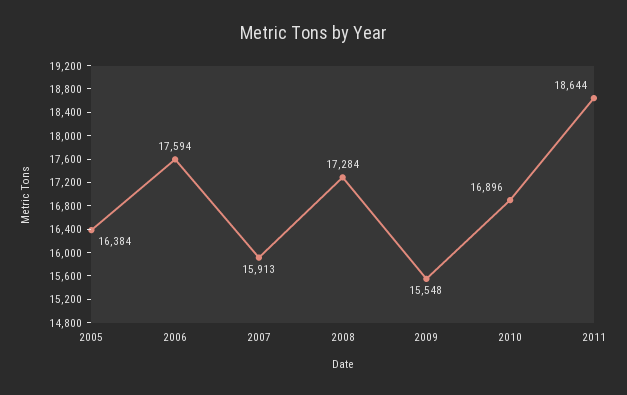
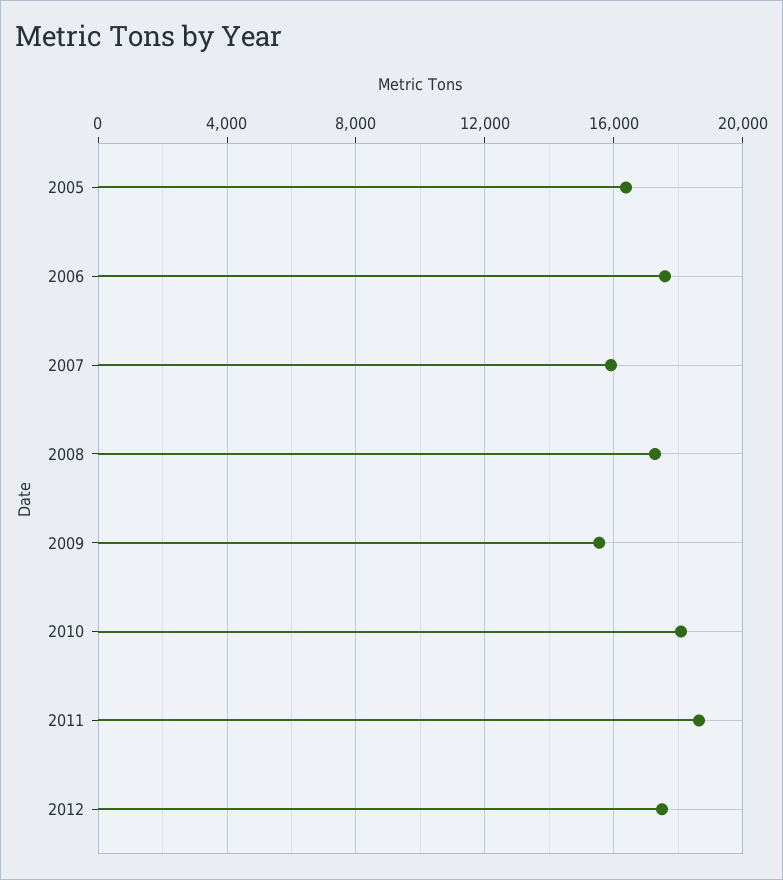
2010: 16896 -> 18000
2012: none -> 17500

